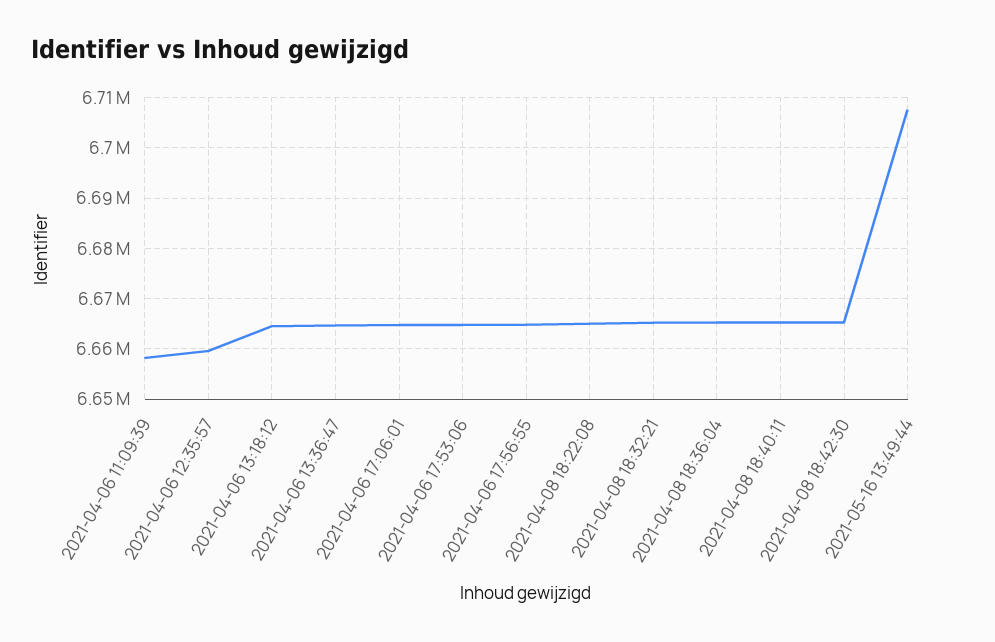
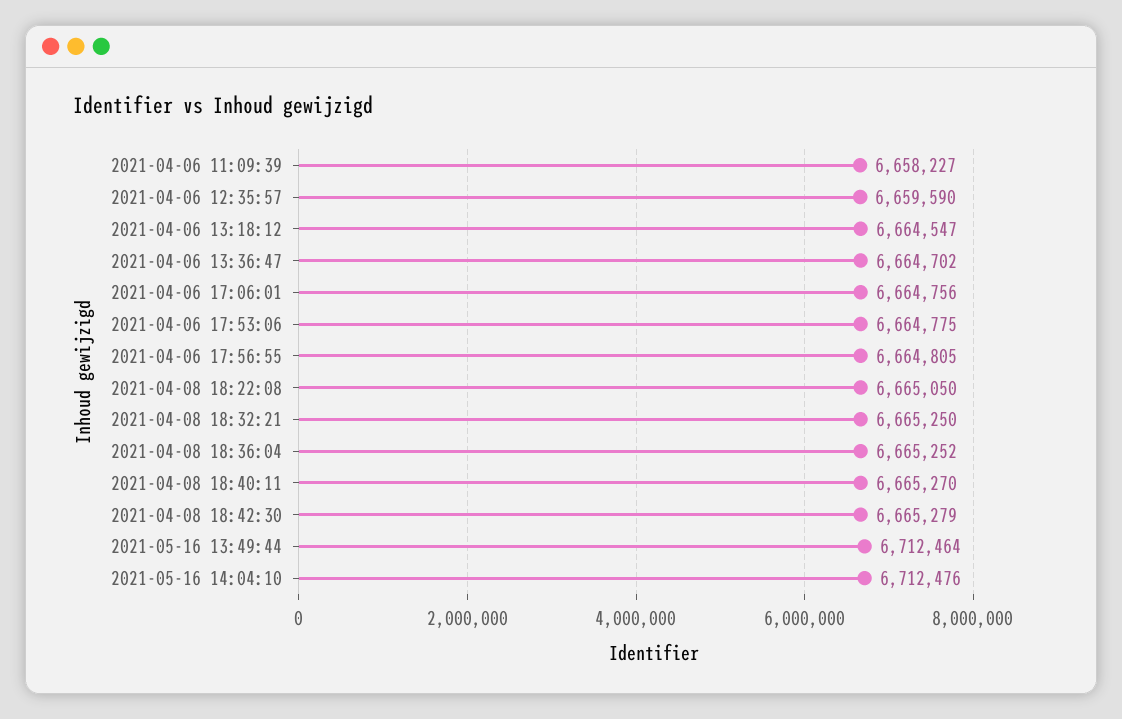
2021-05-16 13:49:44: 6708000 -> 6712464
2021-05-16 14:04:10: none -> 6712476

